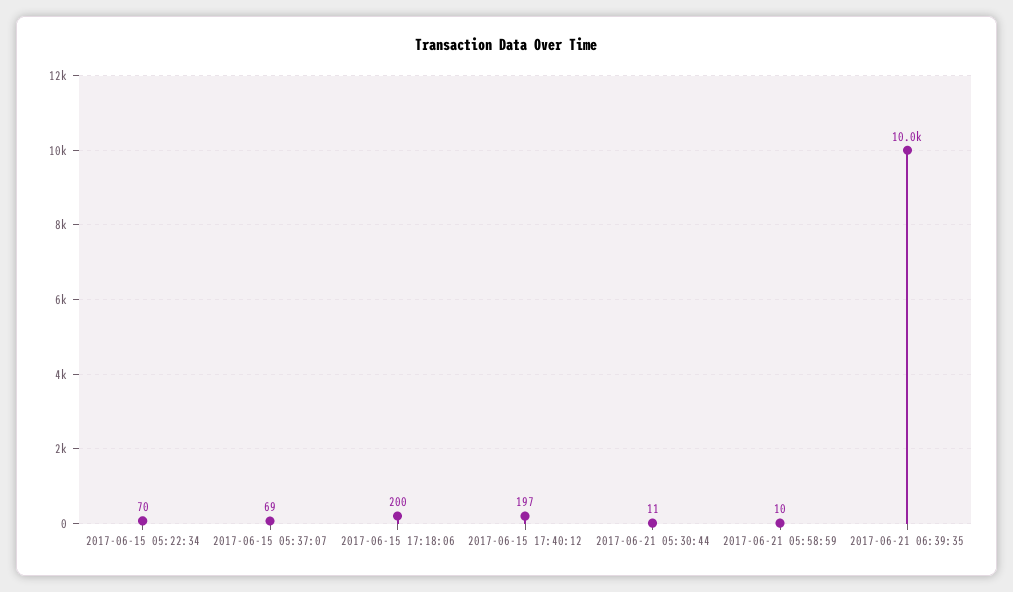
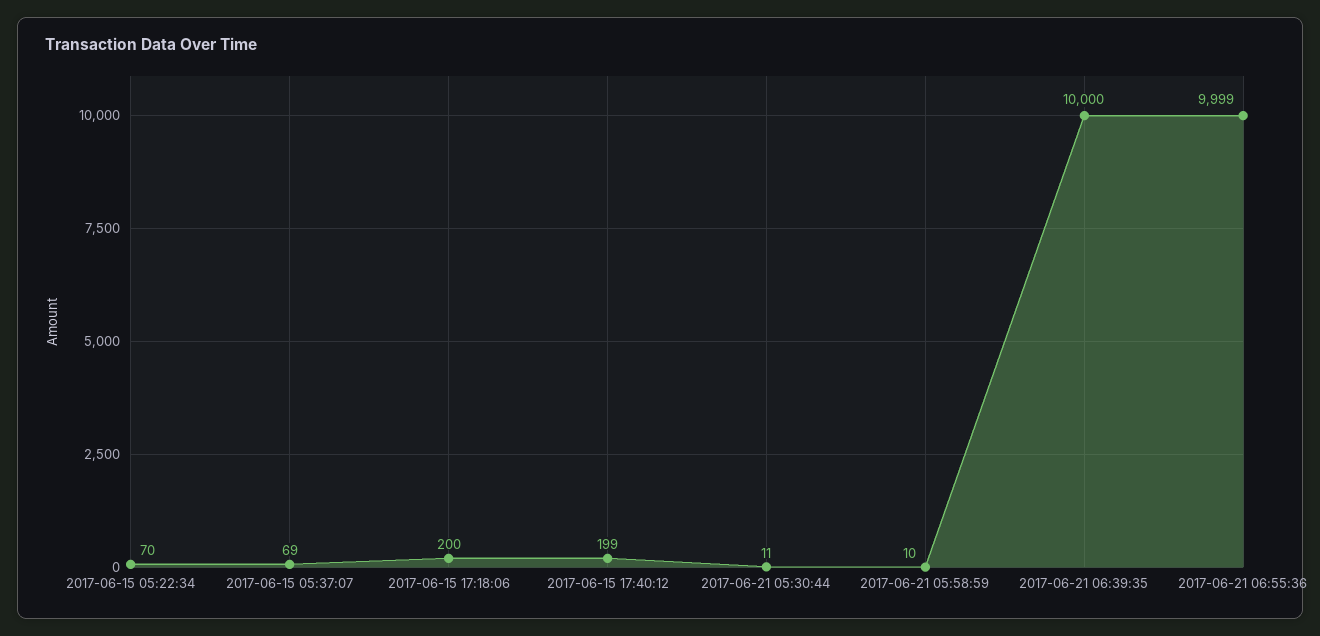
2017-06-15 17:40:12: 197 -> 199
2017-06-21 06:55:36: none -> 9999

